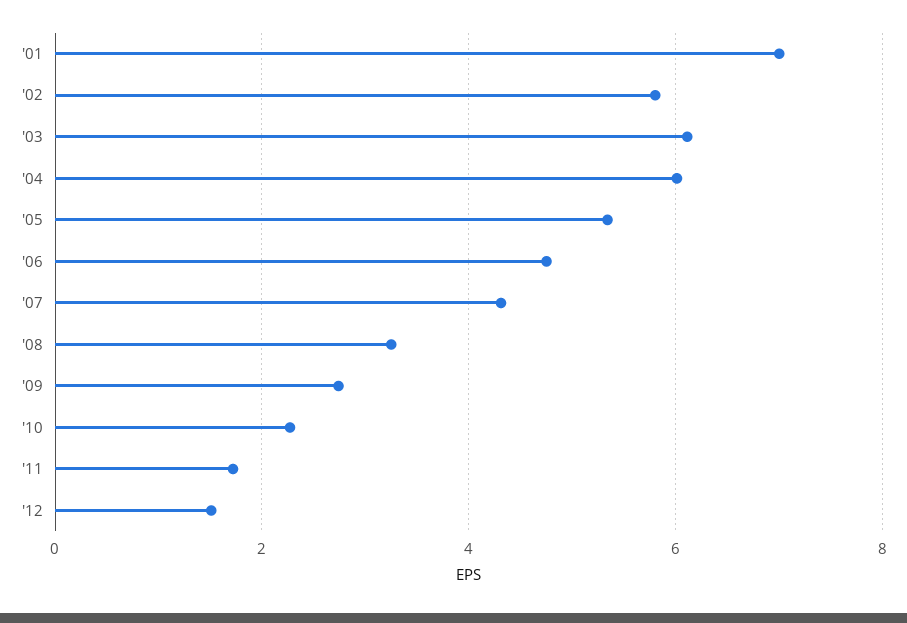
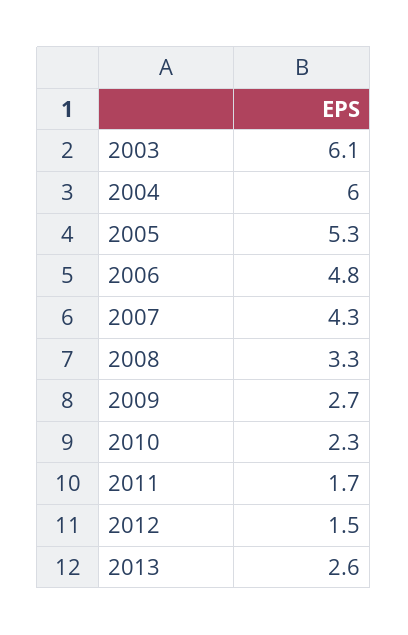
'01: 7 -> none
'02: 5.8 -> none
2013: none -> 2.6

